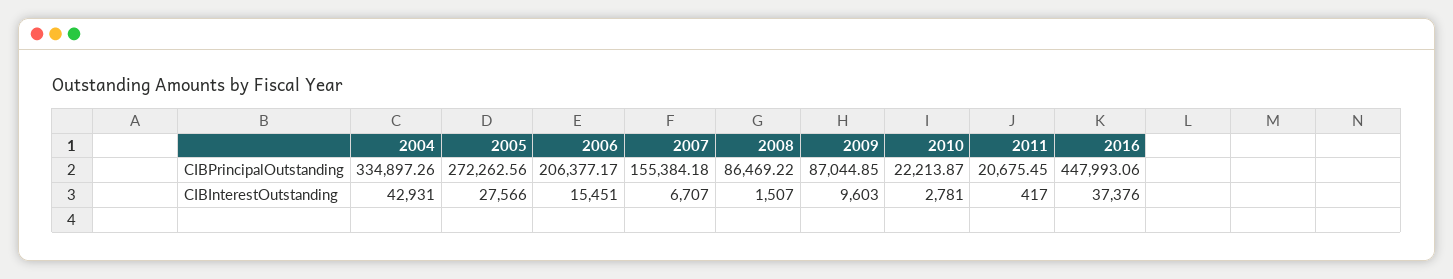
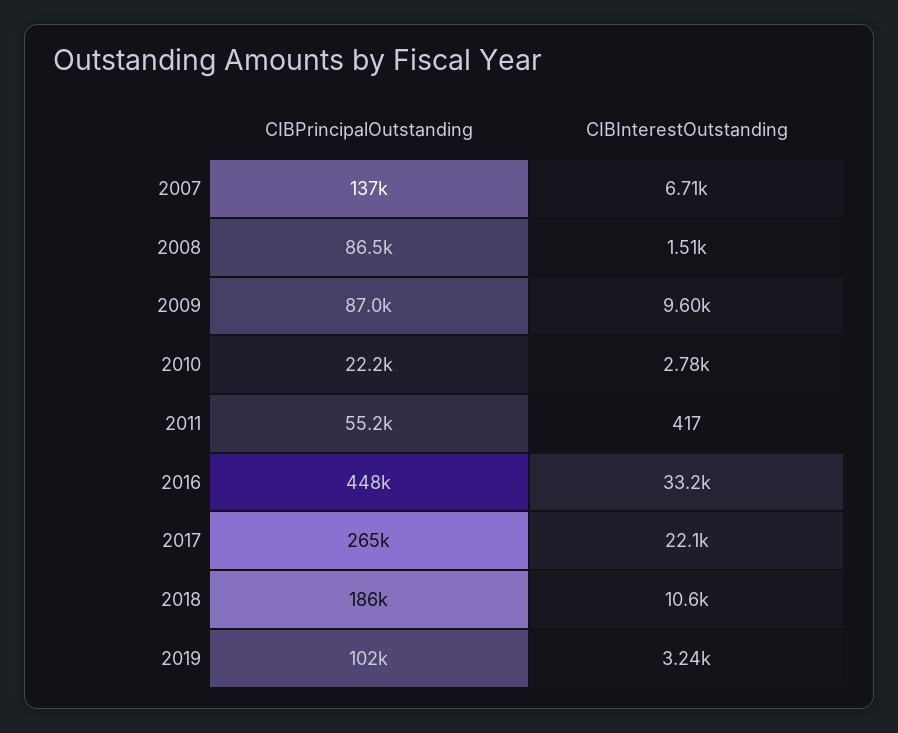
2004, CIBPrincipalOutstanding: 334897.26 -> none
2005, CIBPrincipalOutstanding: 272262.56 -> none
2006, CIBPrincipalOutstanding: 206377.17 -> none
2007, CIBPrincipalOutstanding: 155384.18 -> 137000
2011, CIBPrincipalOutstanding: 20675.45 -> 55200
2004, CIBInterestOutstanding: 42931 -> none
2005, CIBInterestOutstanding: 27566 -> none
2006, CIBInterestOutstanding: 15451 -> none
2016, CIBInterestOutstanding: 37376 -> 33200
2017, CIBPrincipalOutstanding: none -> 265000
2017, CIBInterestOutstanding: none -> 22100
2018, CIBPrincipalOutstanding: none -> 186000
2018, CIBInterestOutstanding: none -> 10600
2019, CIBPrincipalOutstanding: none -> 102000
2019, CIBInterestOutstanding: none -> 3240

